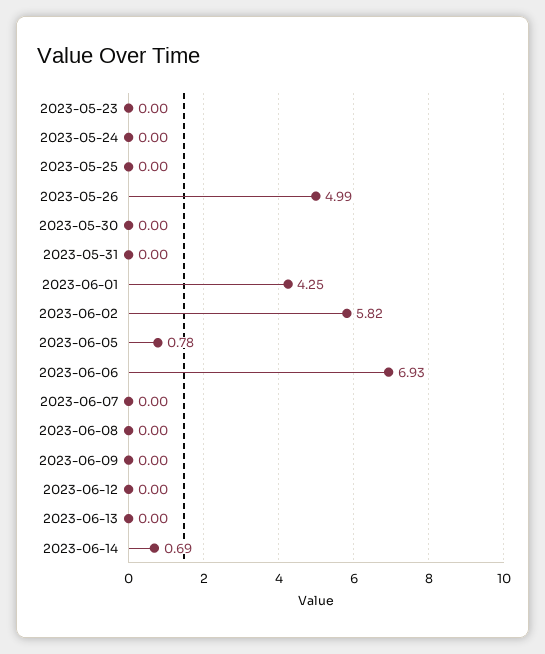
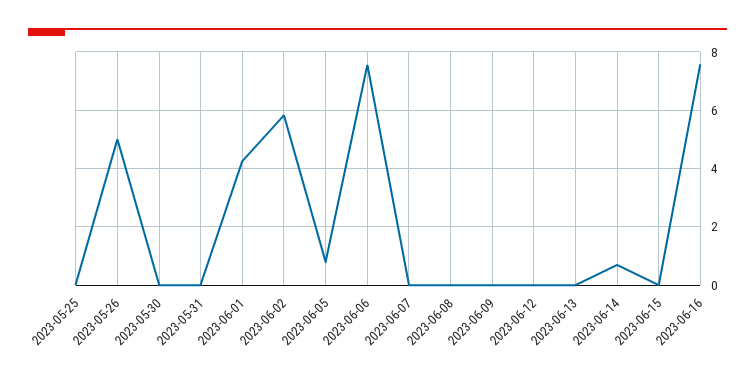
2023-05-23: 0 -> none
2023-05-24: 0 -> none
2023-06-06: 6.93 -> 7.5
2023-06-15: none -> 0
2023-06-16: none -> 7.5

